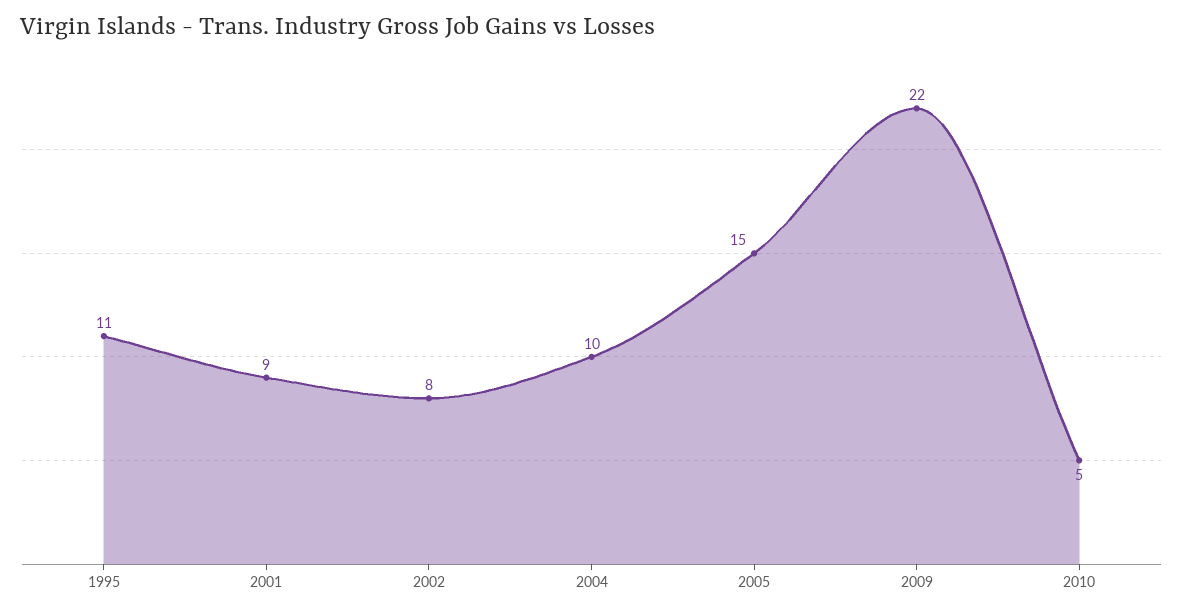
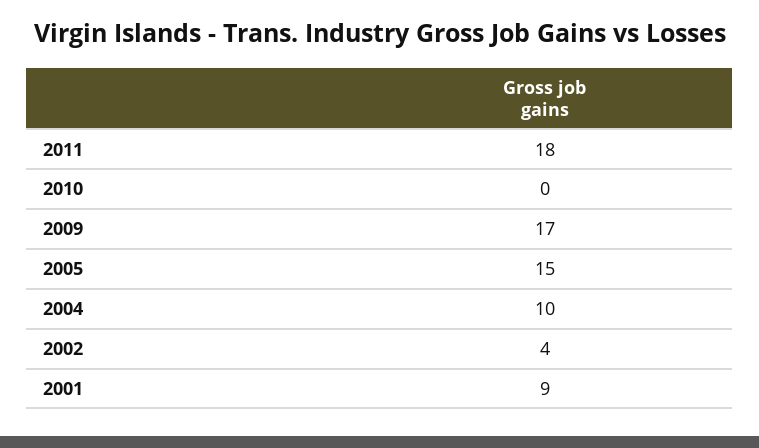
1995: 11 -> none
2002: 8 -> 4
2009: 22 -> 17
2010: 5 -> 0
2011: none -> 18

